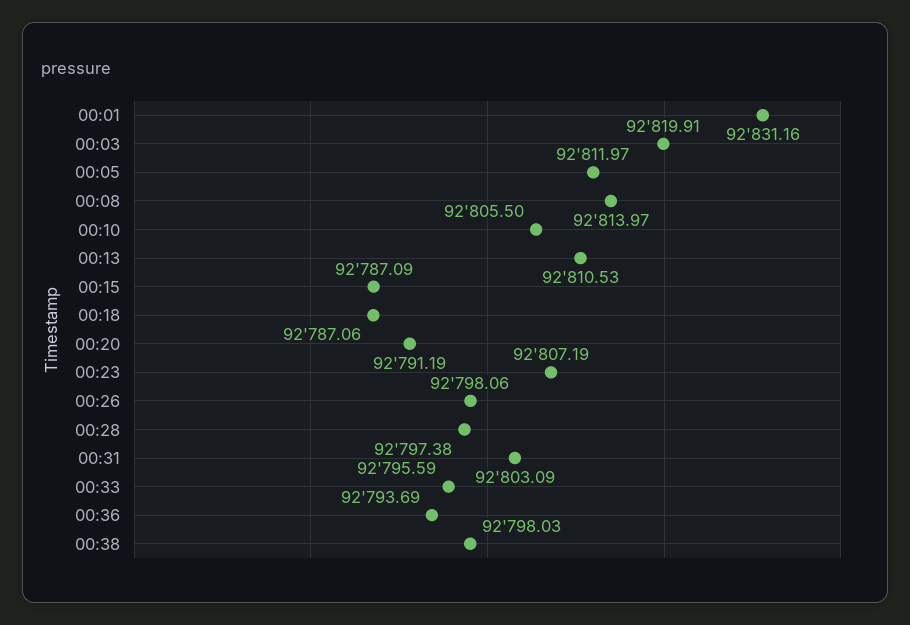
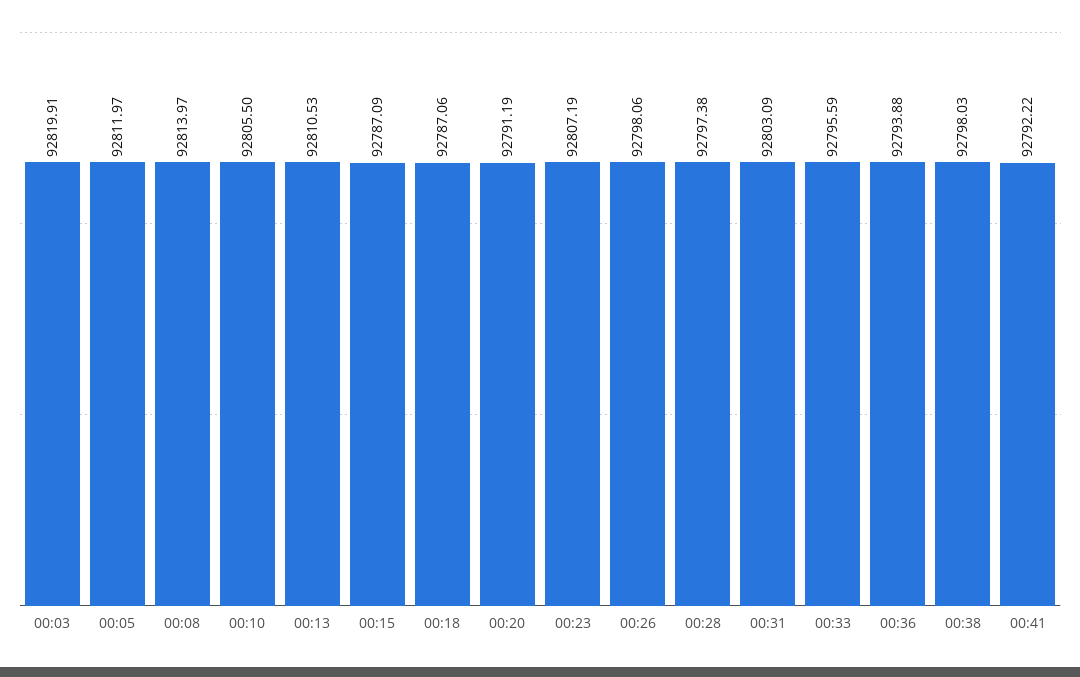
00:01: 92831.16 -> none
00:36: 92793.69 -> 92793.88
00:41: none -> 92792.22

